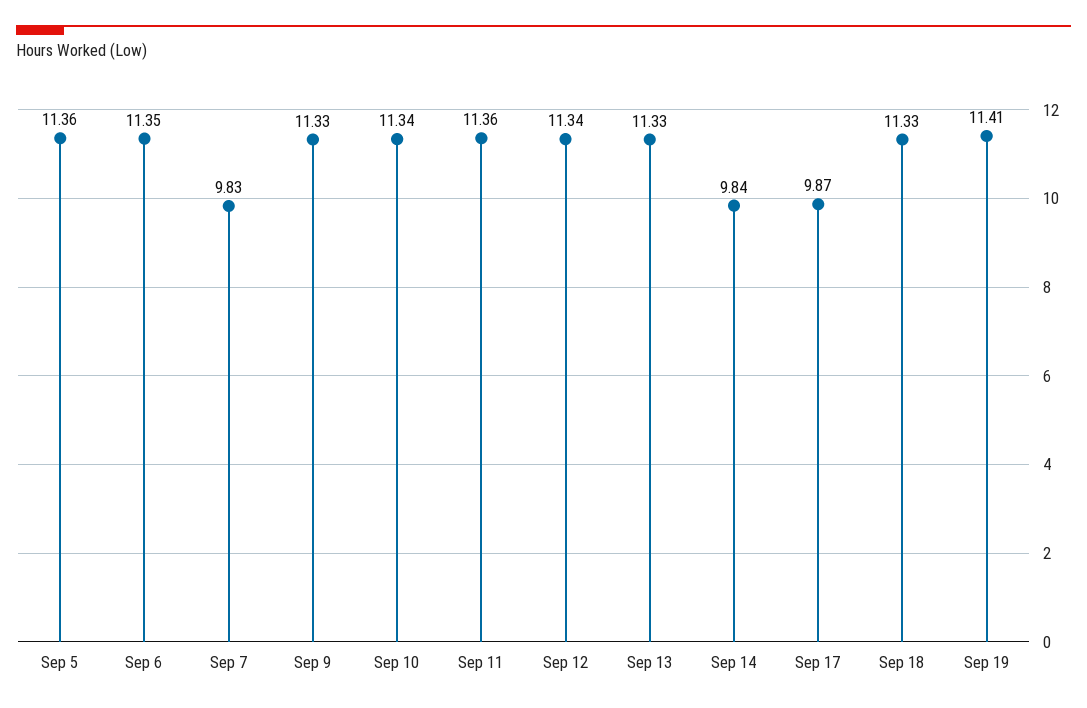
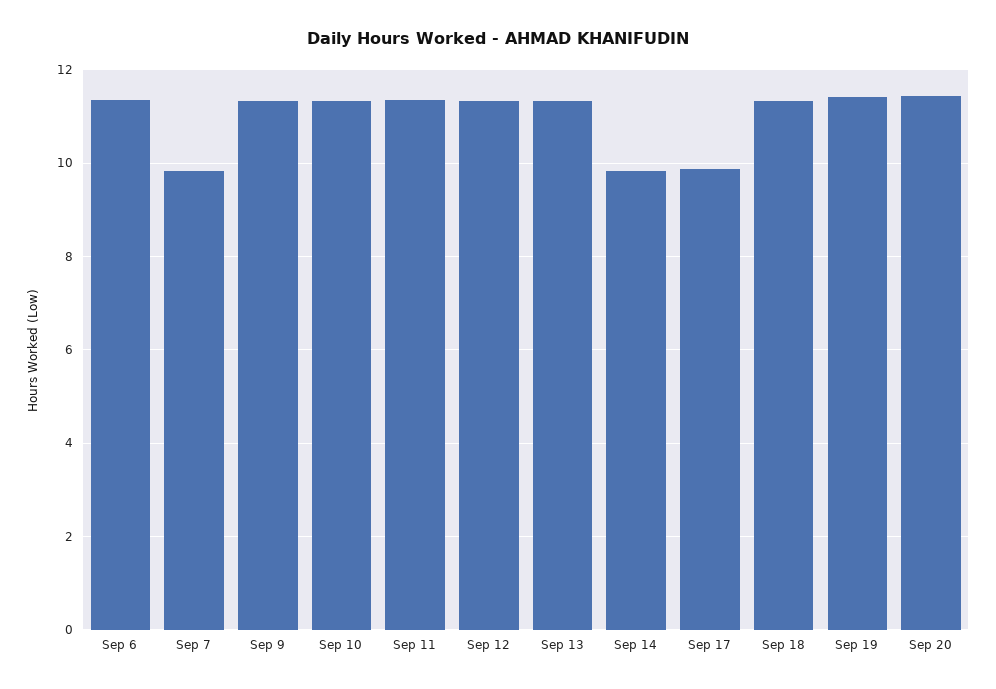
Sep 5: 11.36 -> none
Sep 20: none -> 11.4

